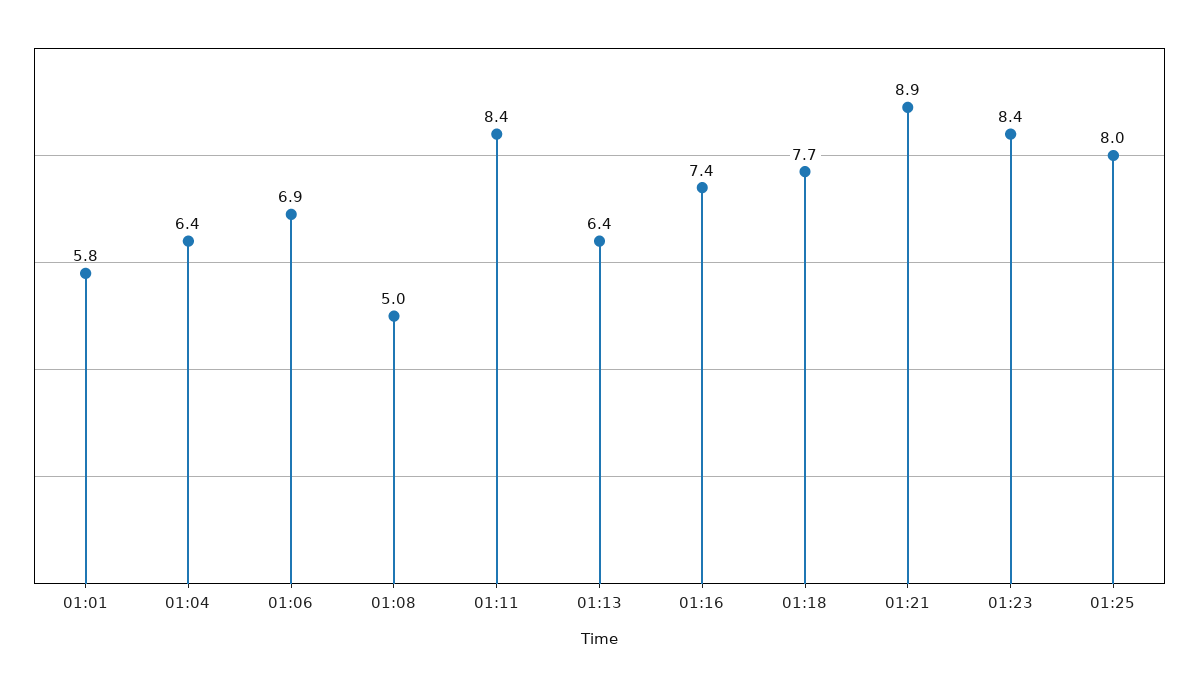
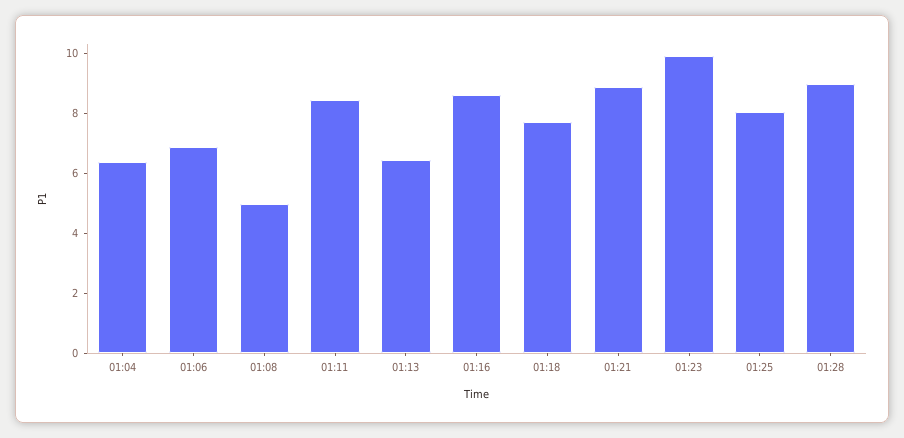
01:01: 5.8 -> none
01:16: 7.4 -> 8.5
01:23: 8.4 -> 10
01:28: none -> 9

